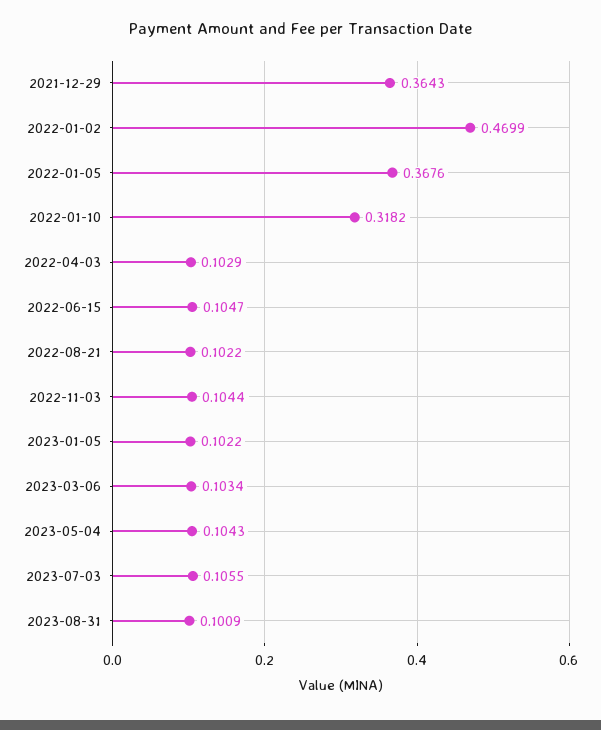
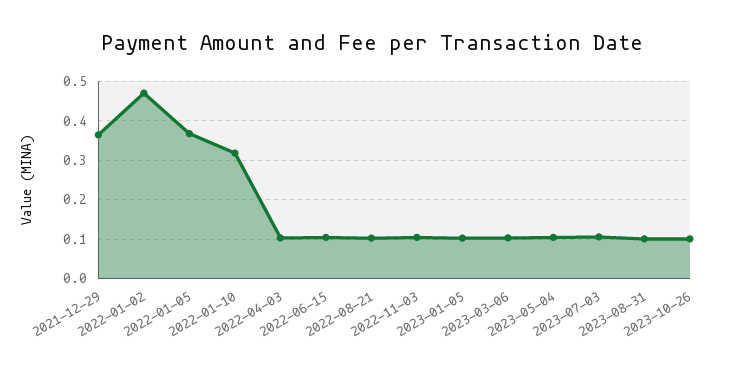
2023-10-26: none -> 0.1

